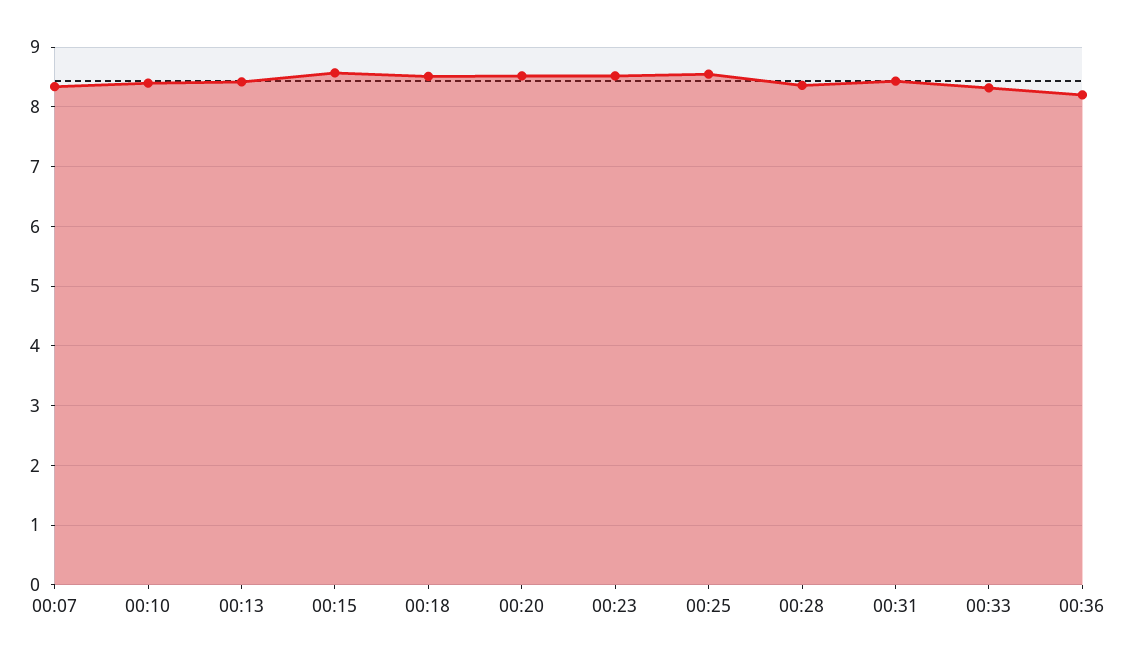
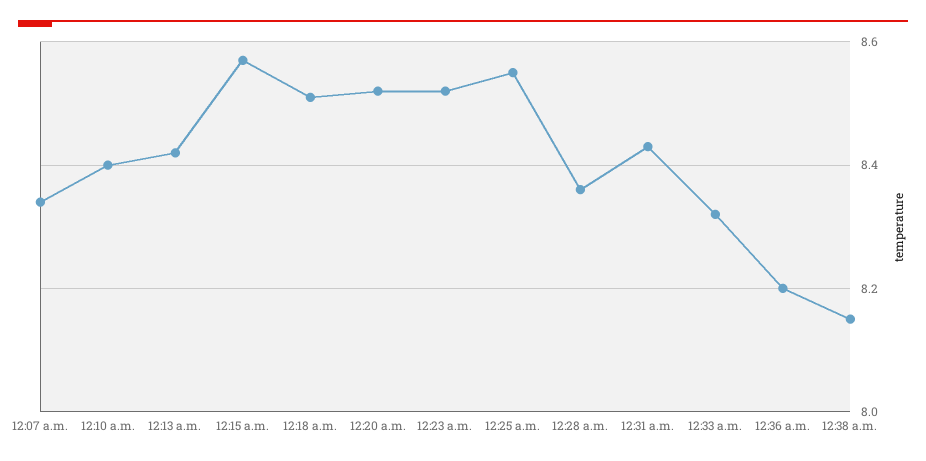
12:38 a.m.: none -> 8.15

